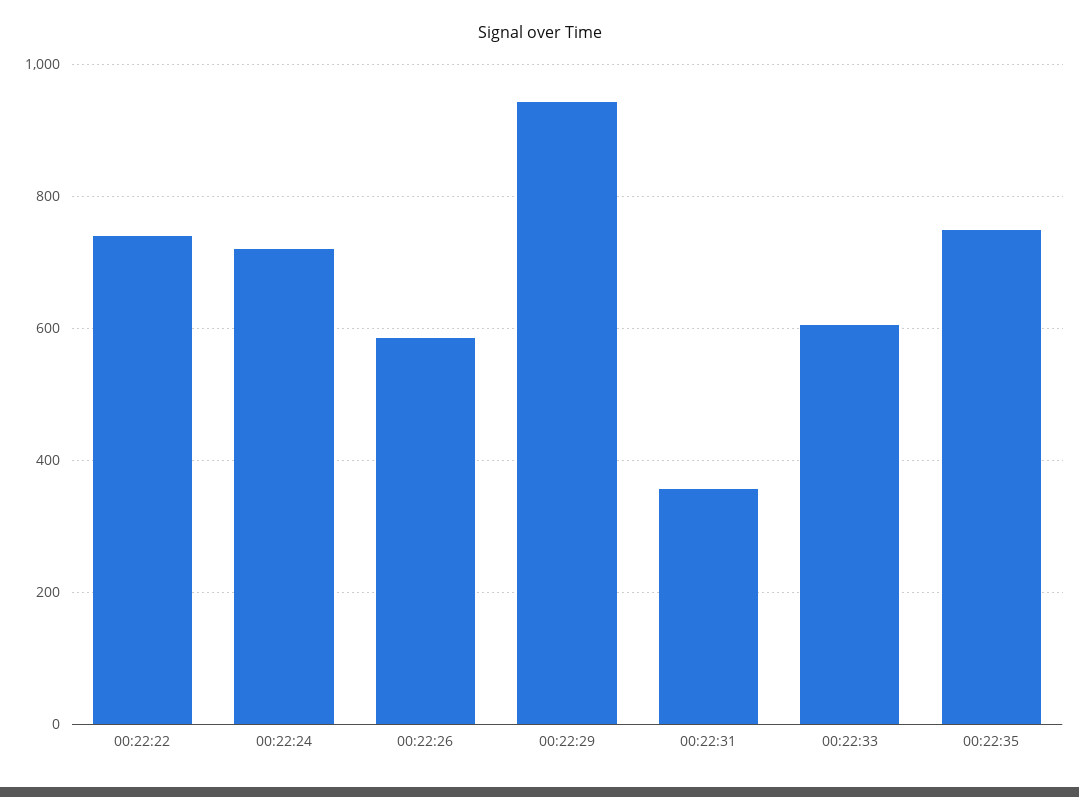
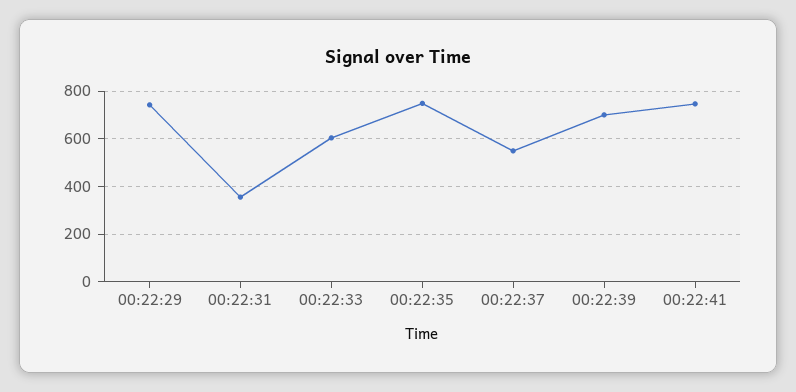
00:22:22: 740 -> none
00:22:24: 720 -> none
00:22:26: 580 -> none
00:22:29: 940 -> 750
00:22:37: none -> 550
00:22:39: none -> 700
00:22:41: none -> 750

